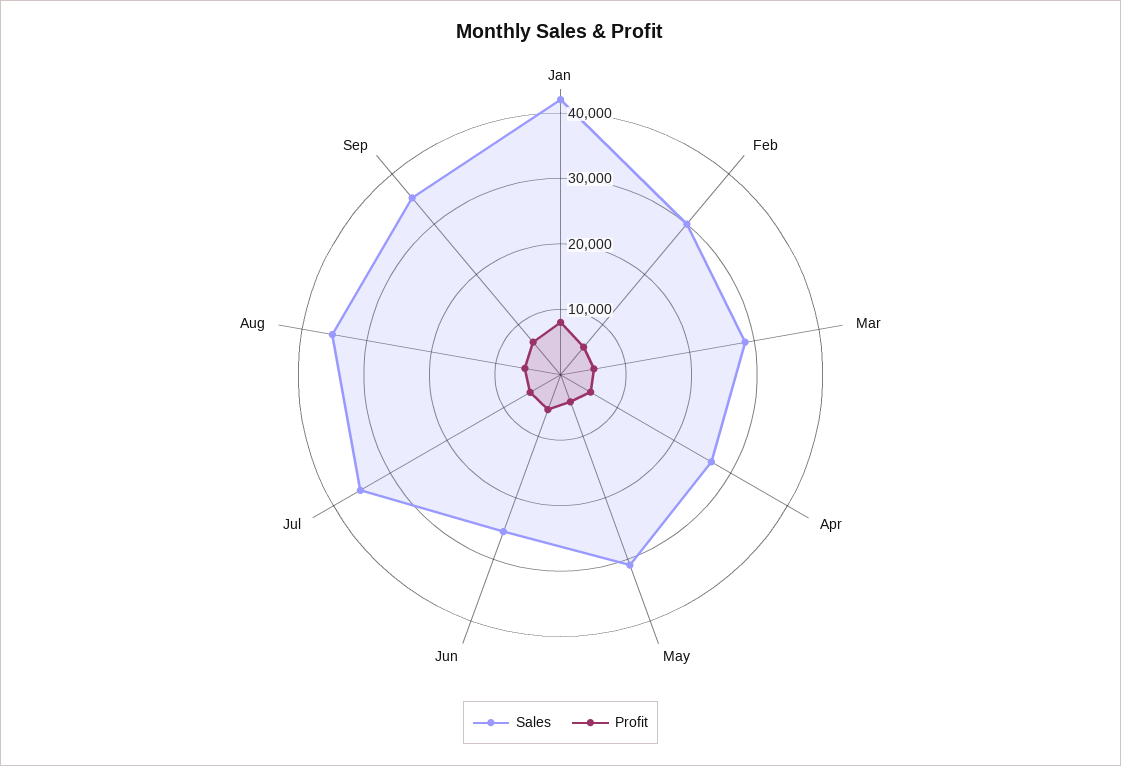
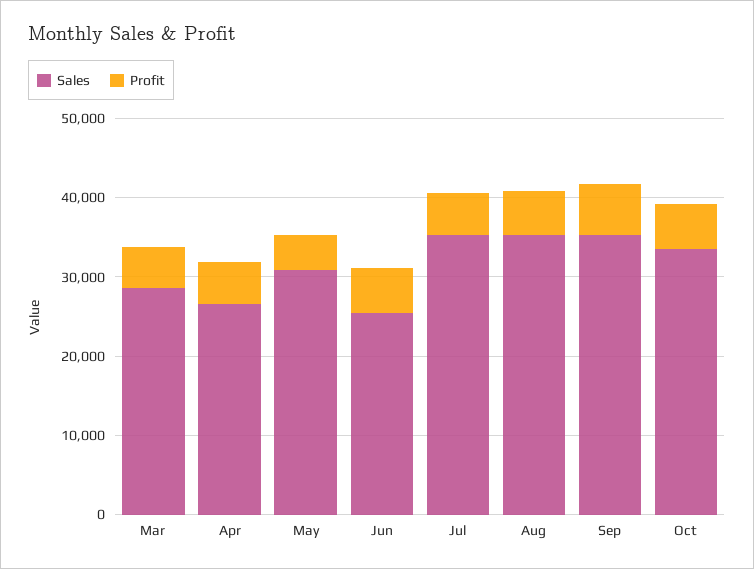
Sales, Jan: 42000 -> none
Profit, Jan: 8000 -> none
Sales, Feb: 30000 -> none
Profit, Feb: 6000 -> none
Sales, Oct: none -> 34000
Profit, Oct: none -> 6000

